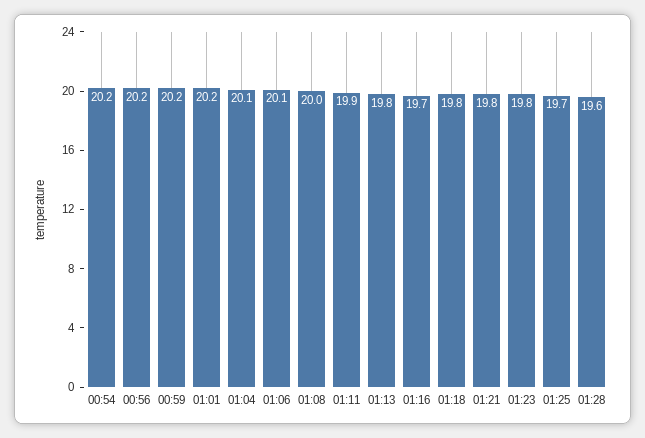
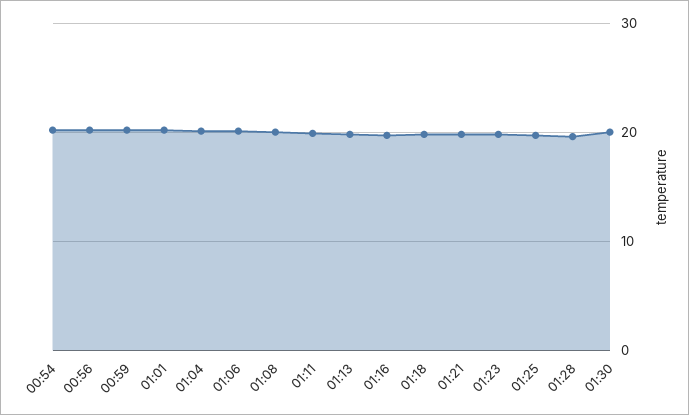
01:30: none -> 20

